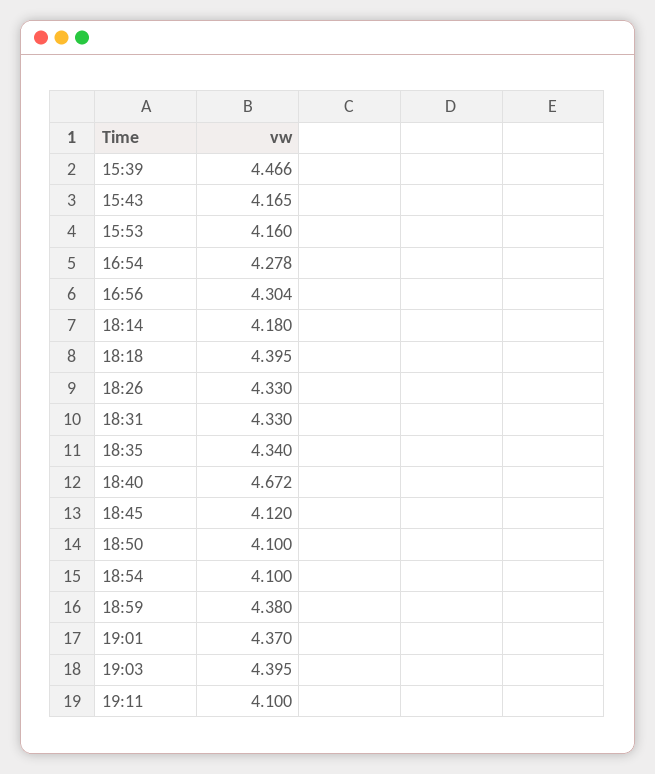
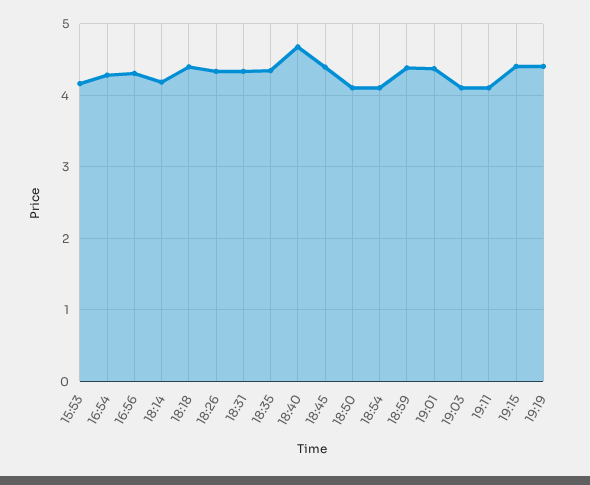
15:39: 4.466 -> none
15:43: 4.165 -> none
18:45: 4.12 -> 4.4
19:03: 4.395 -> 4.1
19:15: none -> 4.4
19:19: none -> 4.4

